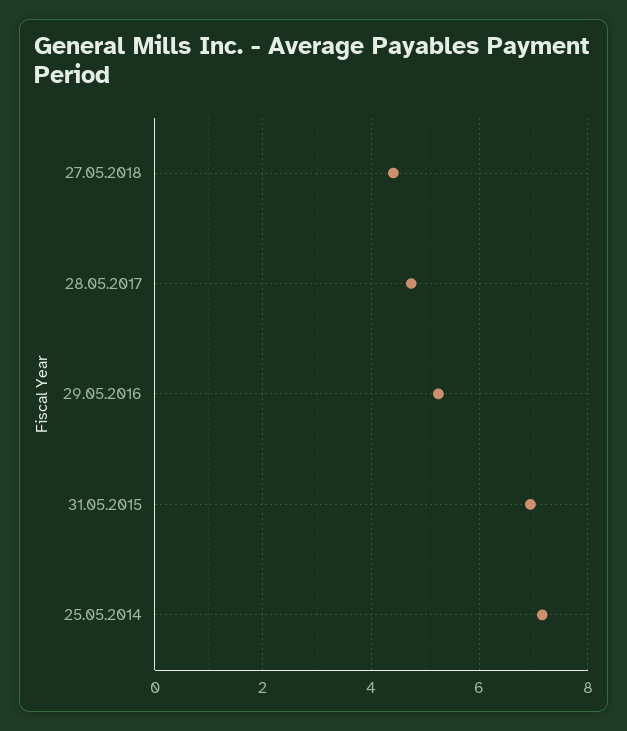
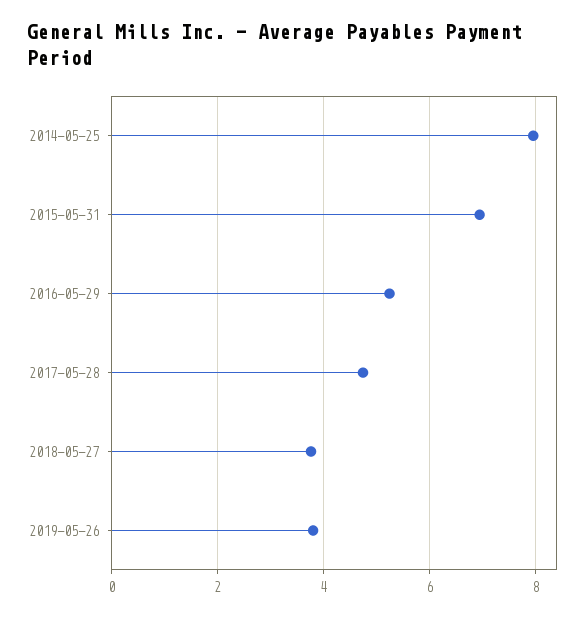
27.05.2018: 4.4 -> 3.8
25.05.2014: 7.2 -> 8
2019-05-26: none -> 3.8

